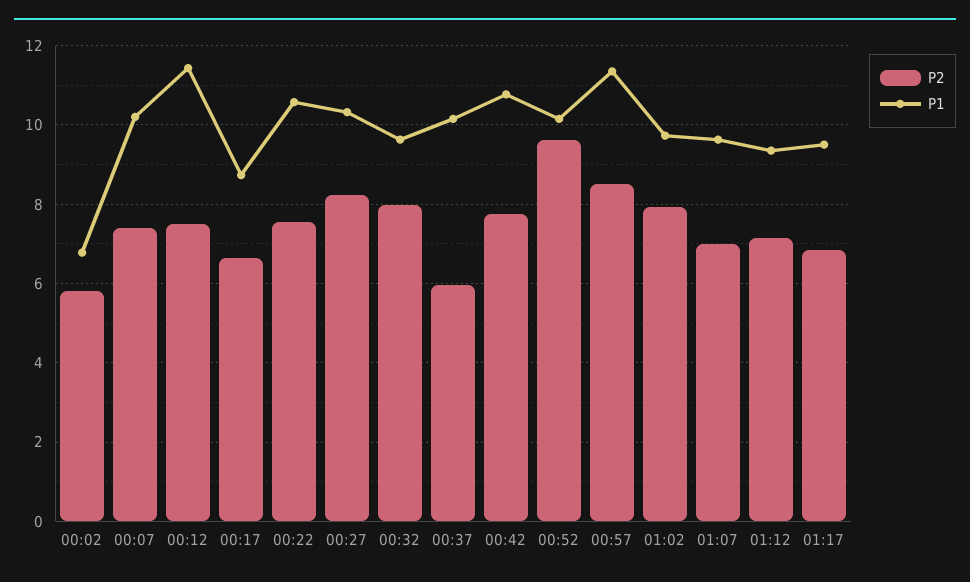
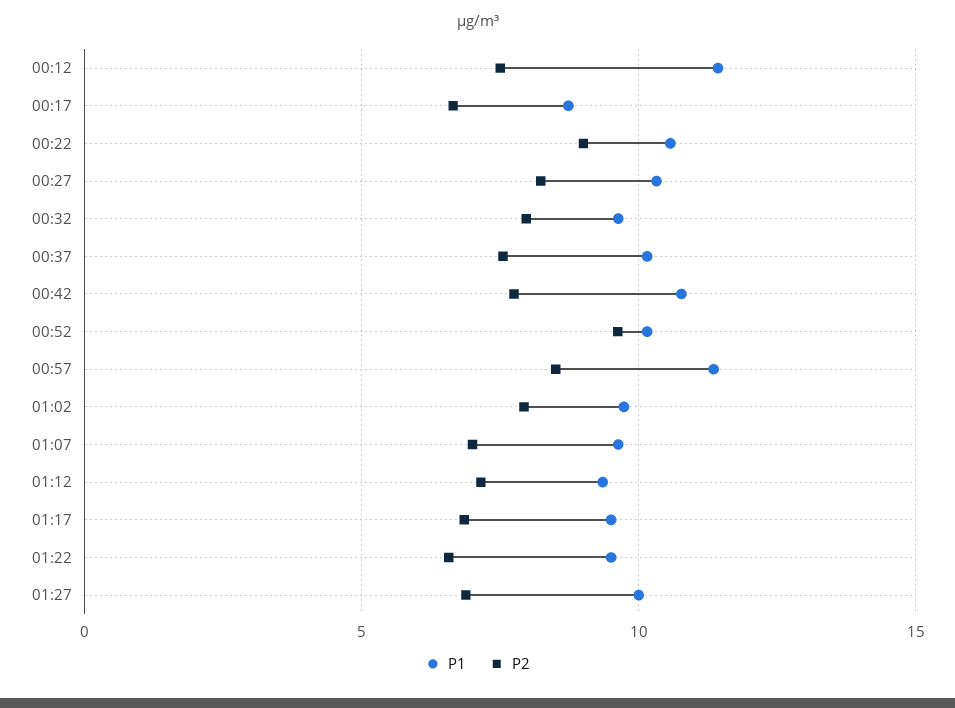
P2, 00:02: 5.8 -> none
P1, 00:02: 6.8 -> none
P2, 00:07: 7.4 -> none
P1, 00:07: 10.2 -> none
P2, 00:22: 7.6 -> 9
P2, 00:37: 6 -> 7.5
P1, 01:22: none -> 9.5
P2, 01:22: none -> 6.5
P1, 01:27: none -> 10
P2, 01:27: none -> 7

